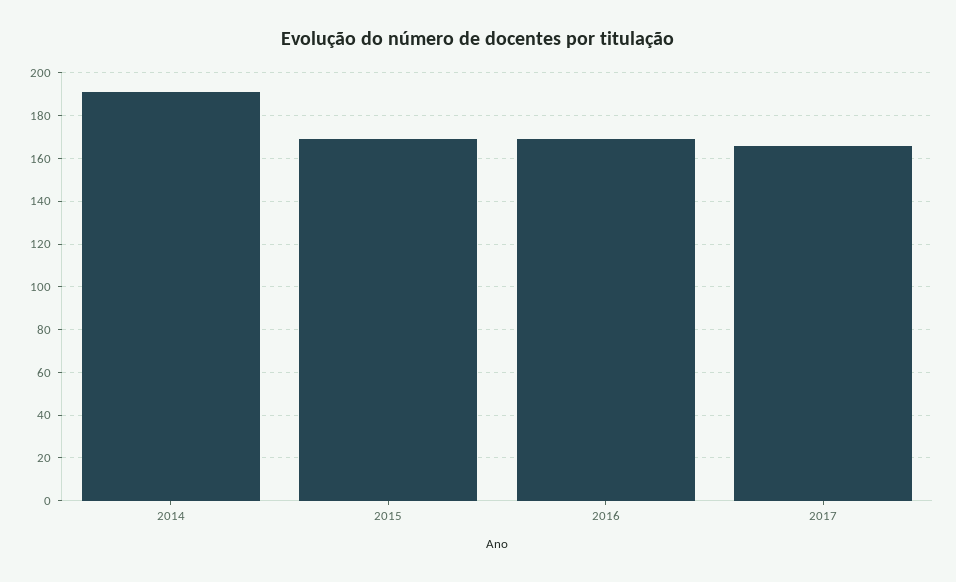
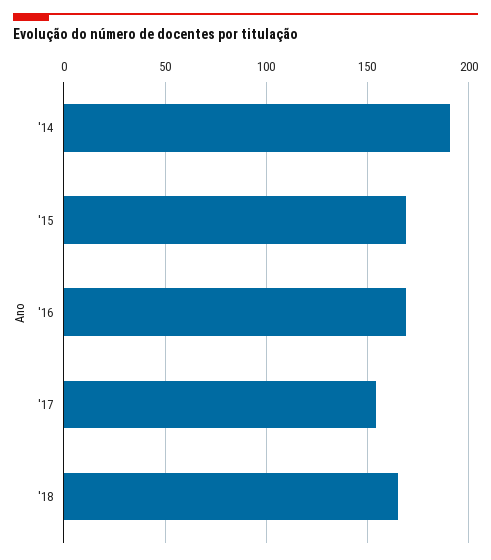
2017: 165 -> 155
'18: none -> 165

